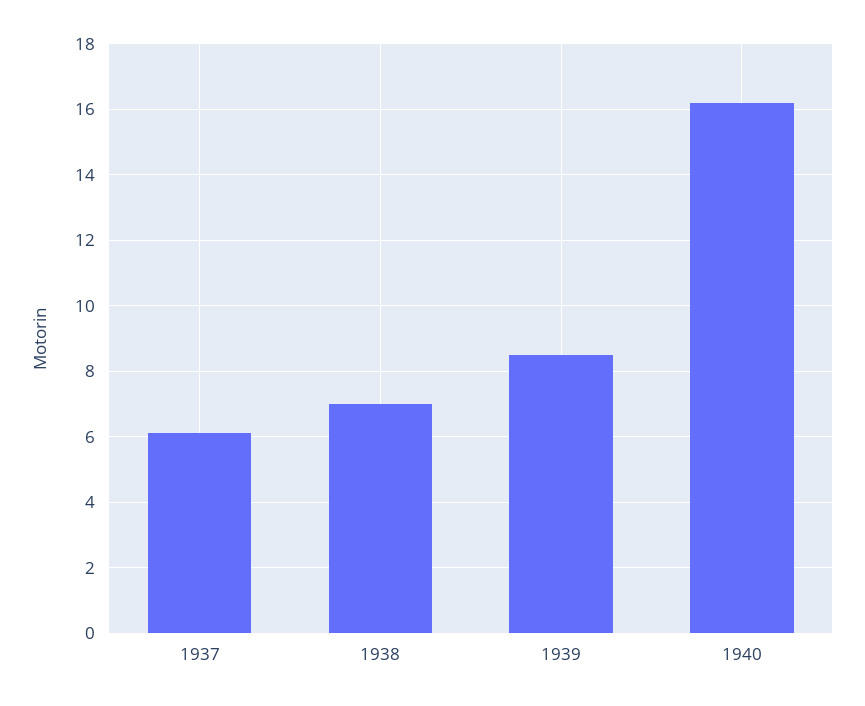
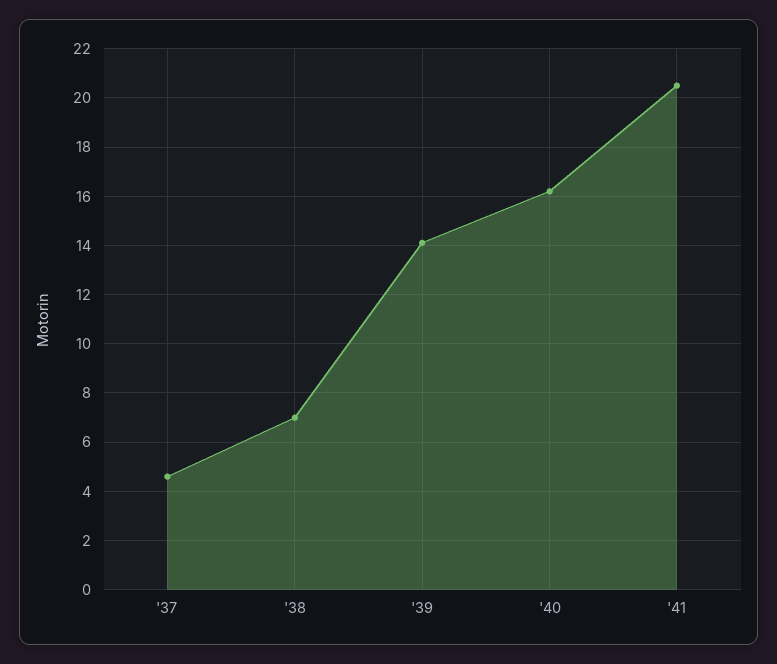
1937: 6 -> 4.5
1939: 8.5 -> 14
'41: none -> 20.5

